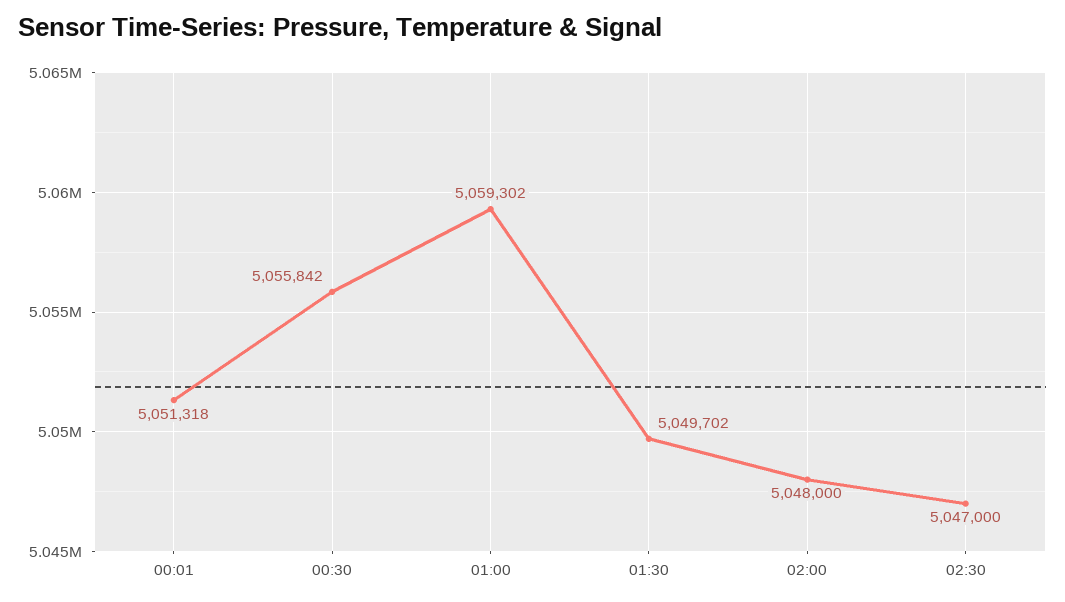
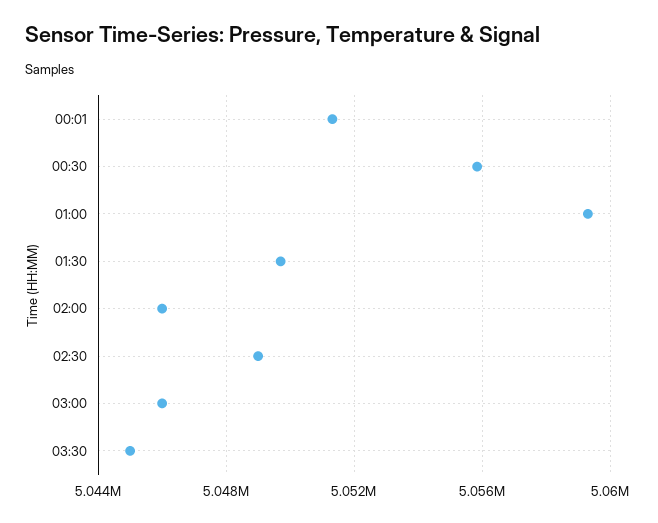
02:00: 5048000 -> 5046000
02:30: 5047000 -> 5049000
03:00: none -> 5046000
03:30: none -> 5045000

